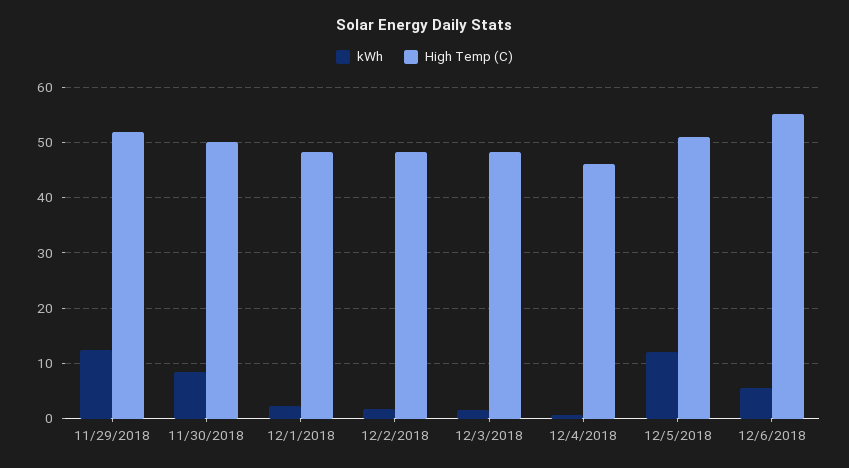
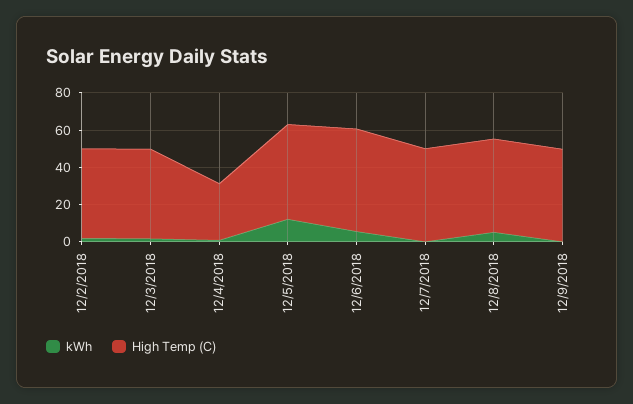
kWh, 11/29/2018: 12 -> none
High Temp (C), 11/29/2018: 52 -> none
kWh, 11/30/2018: 8 -> none
High Temp (C), 11/30/2018: 50 -> none
kWh, 12/1/2018: 2 -> none
High Temp (C), 12/1/2018: 48 -> none
High Temp (C), 12/4/2018: 46 -> 30
kWh, 12/7/2018: none -> 0
High Temp (C), 12/7/2018: none -> 50
kWh, 12/8/2018: none -> 5
High Temp (C), 12/8/2018: none -> 50
kWh, 12/9/2018: none -> 0
High Temp (C), 12/9/2018: none -> 50

